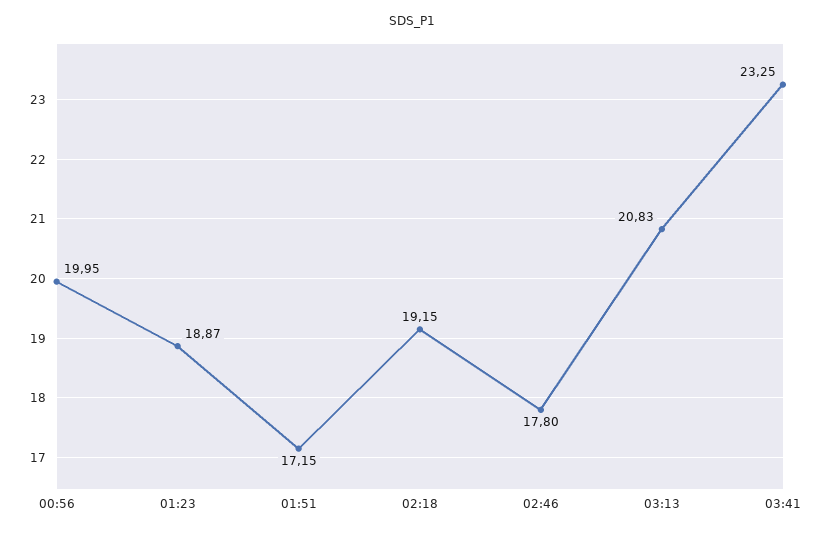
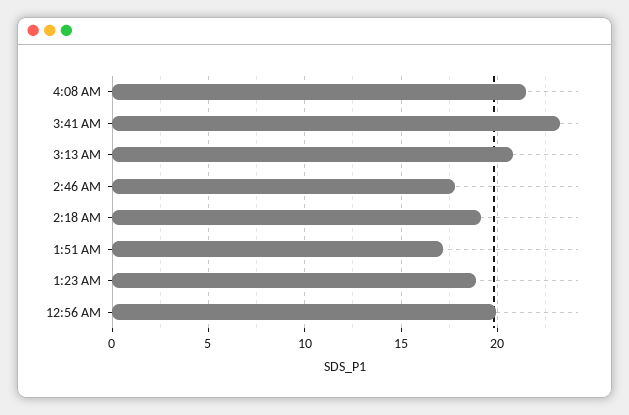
4:08 AM: none -> 21.5

